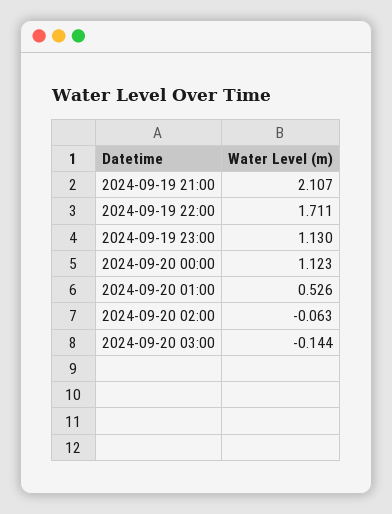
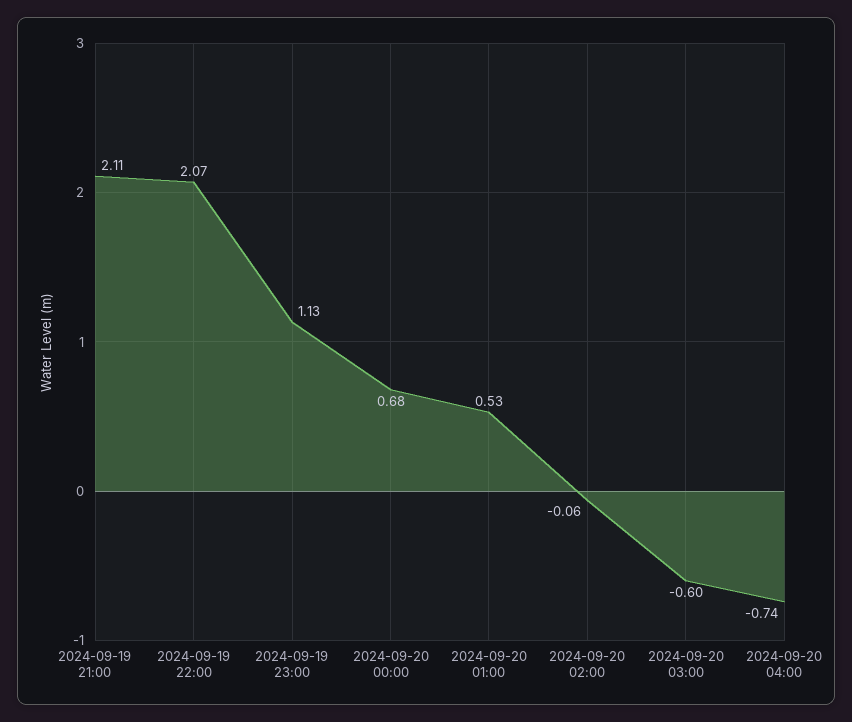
2024-09-19 22:00: 1.711 -> 2.07
2024-09-20 00:00: 1.123 -> 0.68
2024-09-20 03:00: -0.144 -> -0.6
2024-09-20 04:00: none -> -0.74

